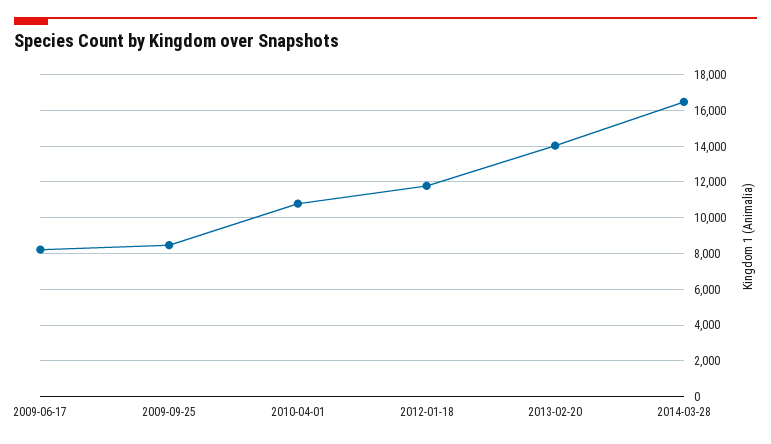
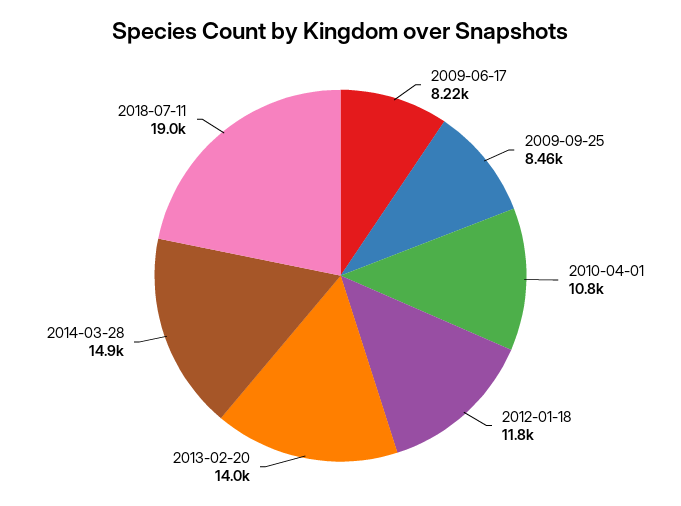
2014-03-28: 16500 -> 14900
2018-07-11: none -> 19000

